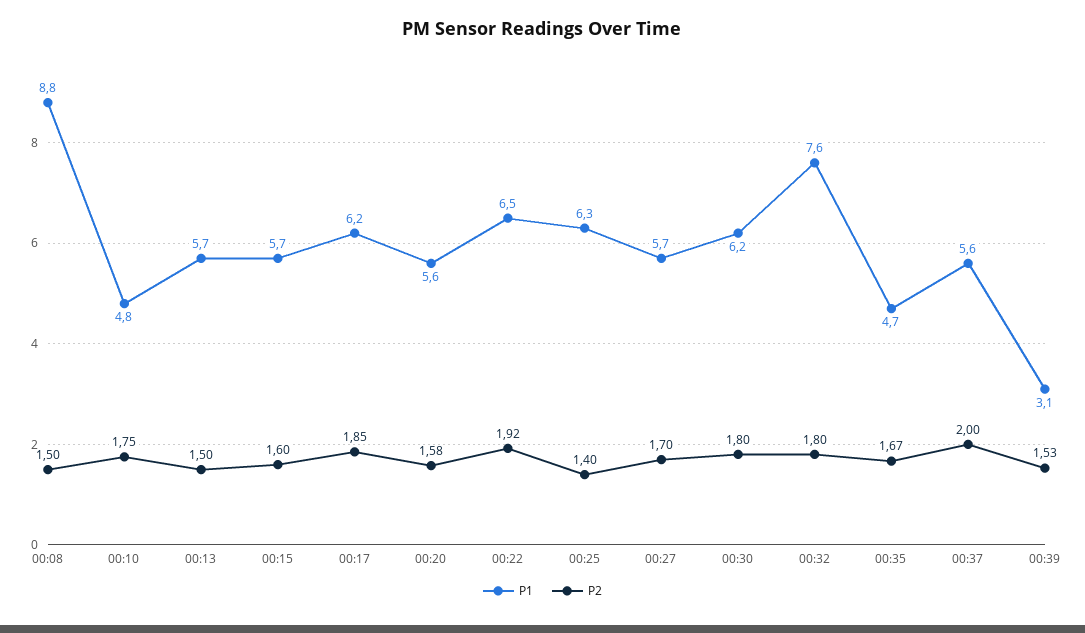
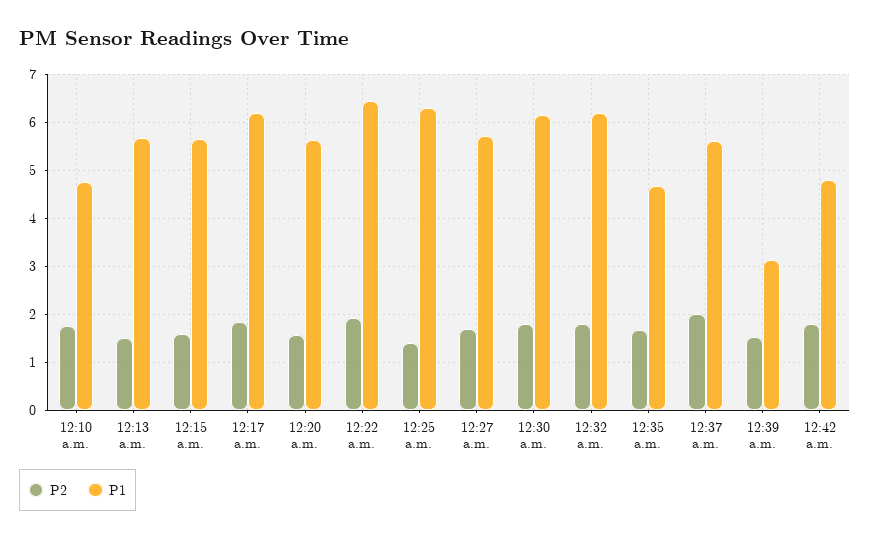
P1, 00:08: 8.8 -> none
P2, 00:08: 1.5 -> none
P1, 00:32: 7.6 -> 6.2
P2, 12:42 a.m.: none -> 1.8
P1, 12:42 a.m.: none -> 4.8

